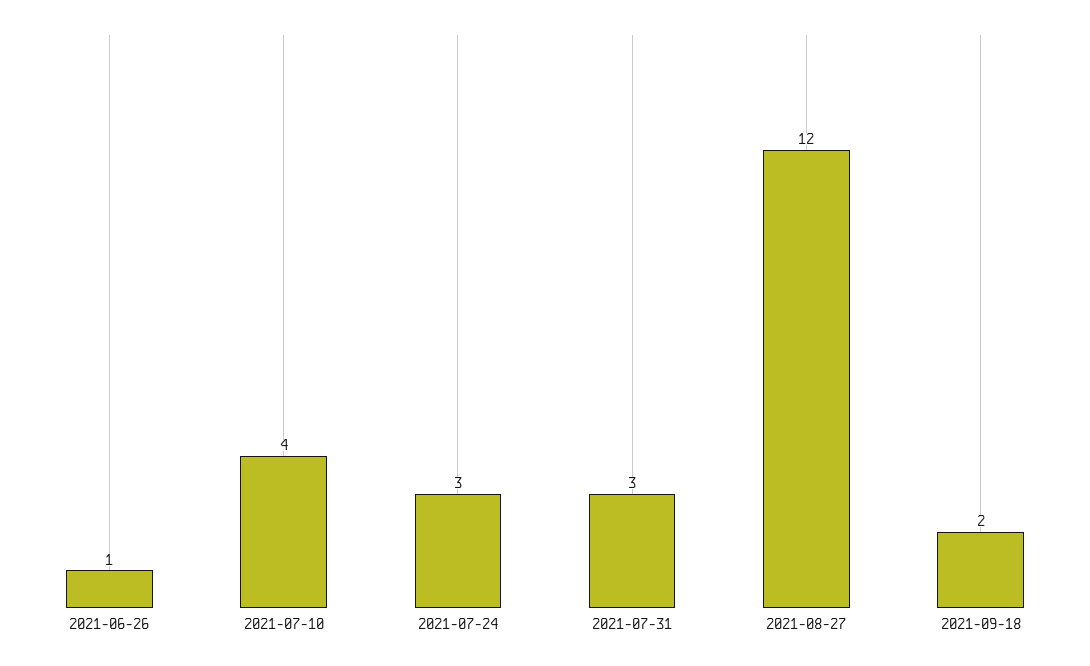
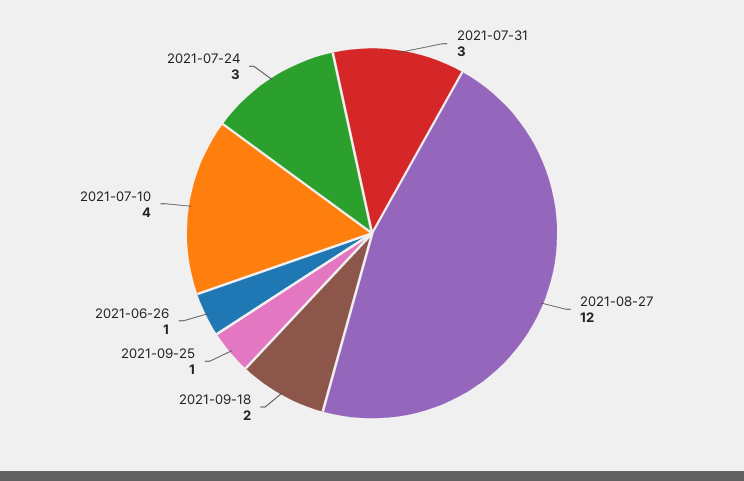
2021-09-25: none -> 1

